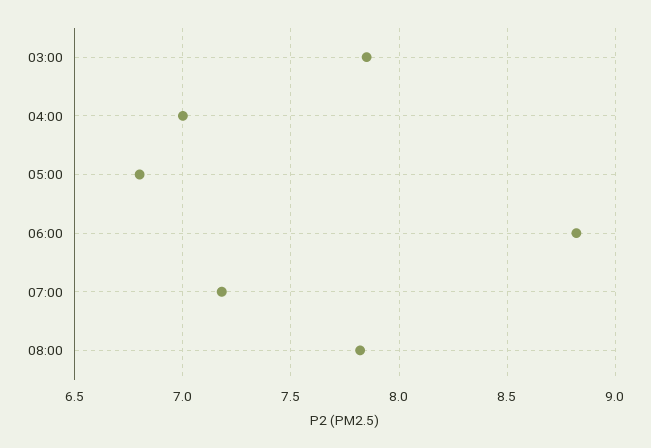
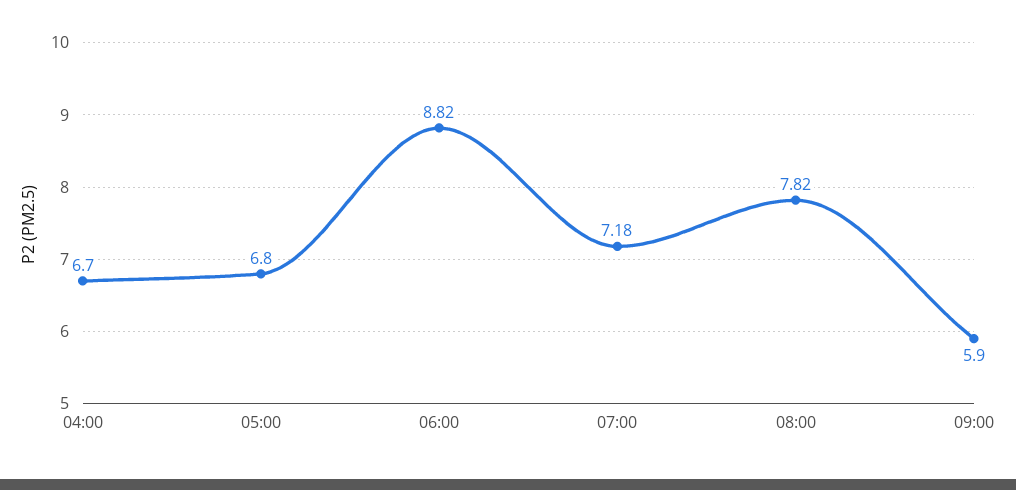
03:00: 7.85 -> none
04:00: 7 -> 6.7
09:00: none -> 5.9

